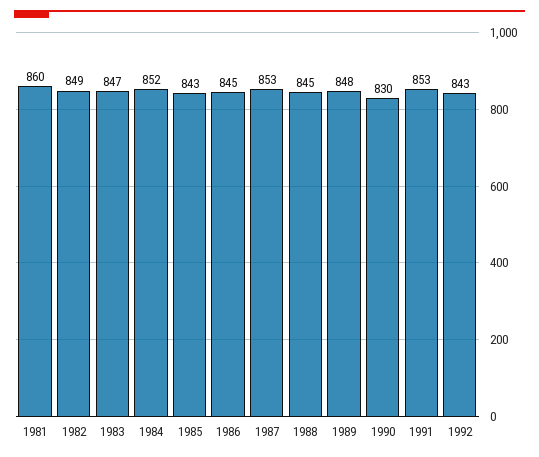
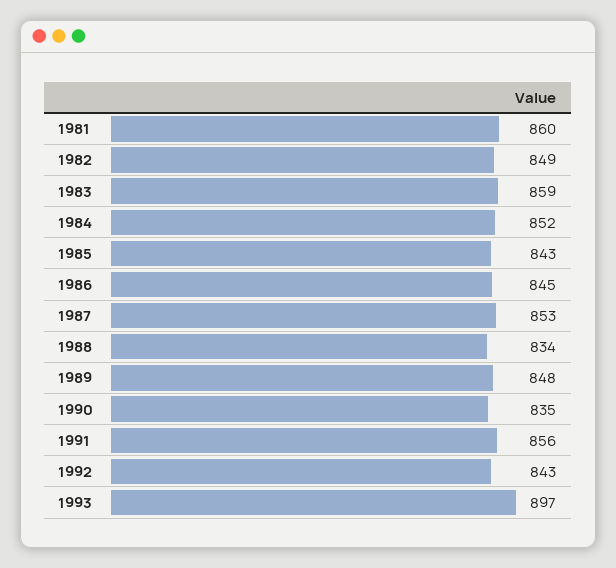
1983: 847 -> 859
1988: 845 -> 834
1990: 830 -> 835
1991: 853 -> 856
1993: none -> 897

